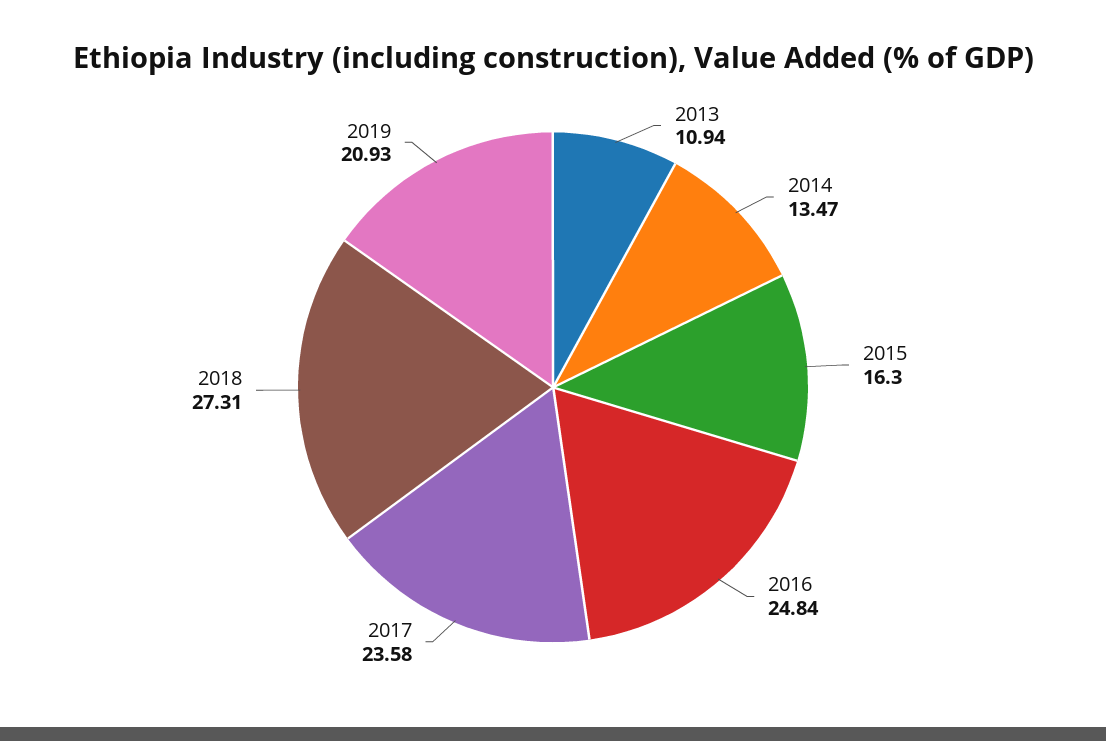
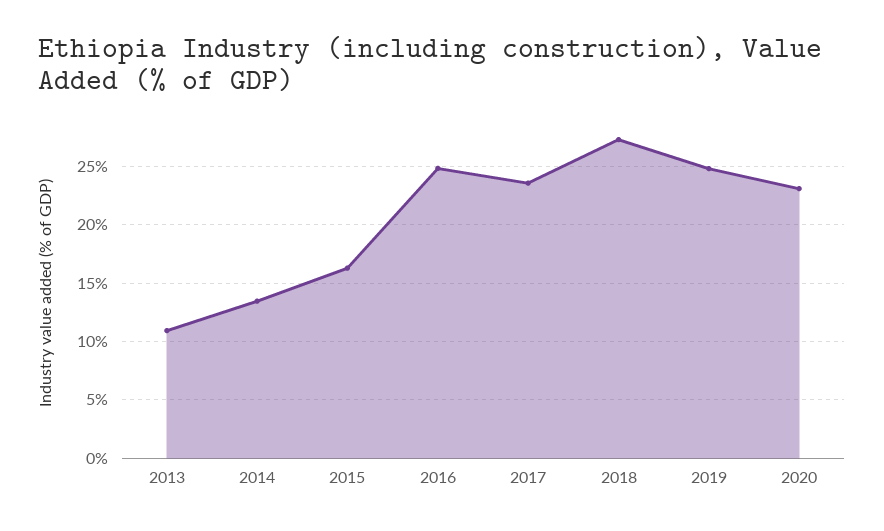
2019: 20.93 -> 25
2020: none -> 23

